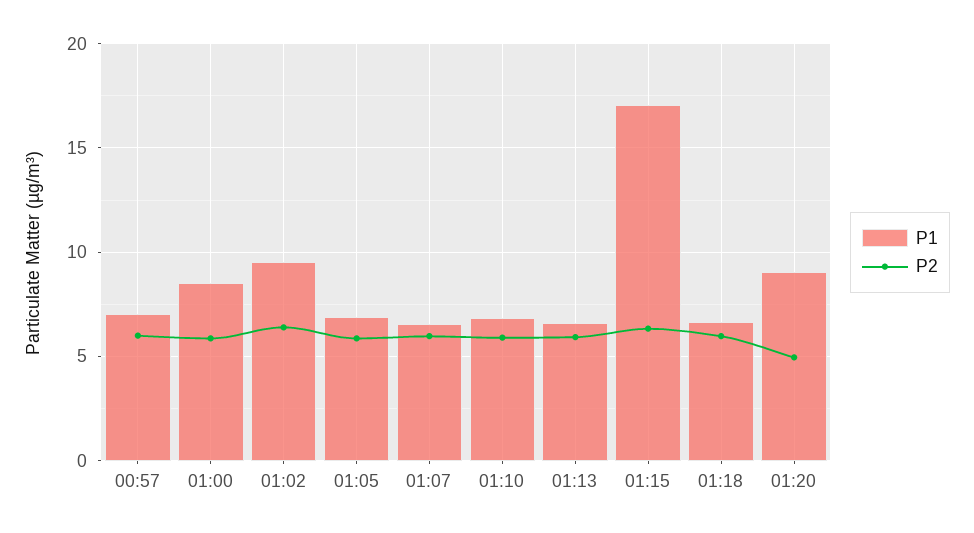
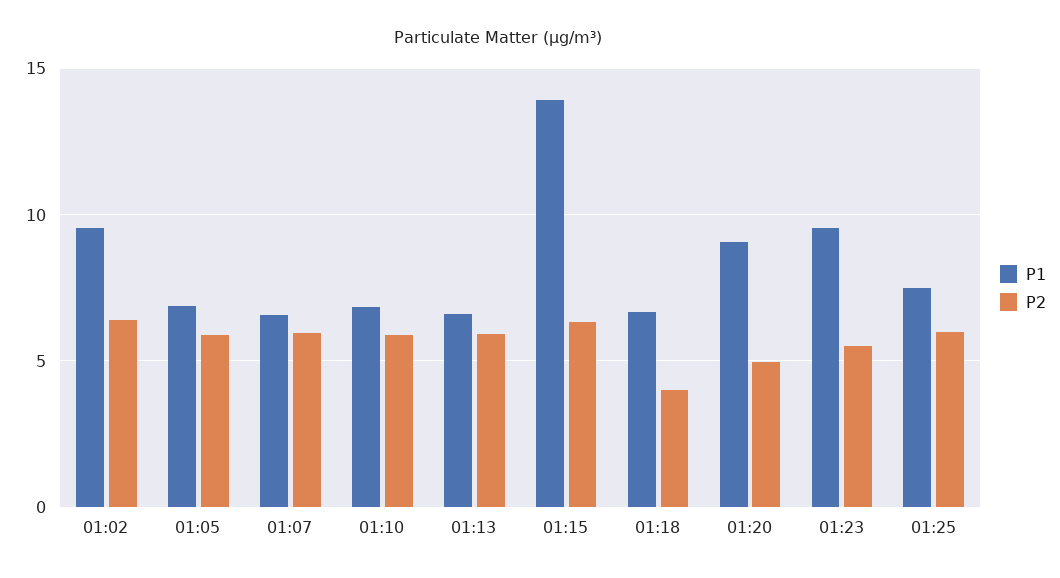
P1, 00:57: 7 -> none
P2, 00:57: 6 -> none
P1, 01:00: 8.5 -> none
P2, 01:00: 6 -> none
P1, 01:15: 17 -> 14
P2, 01:18: 6 -> 4
P1, 01:23: none -> 9.5
P2, 01:23: none -> 5.5
P1, 01:25: none -> 7.5
P2, 01:25: none -> 6

